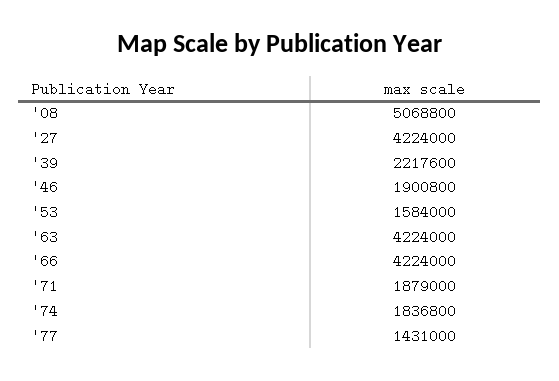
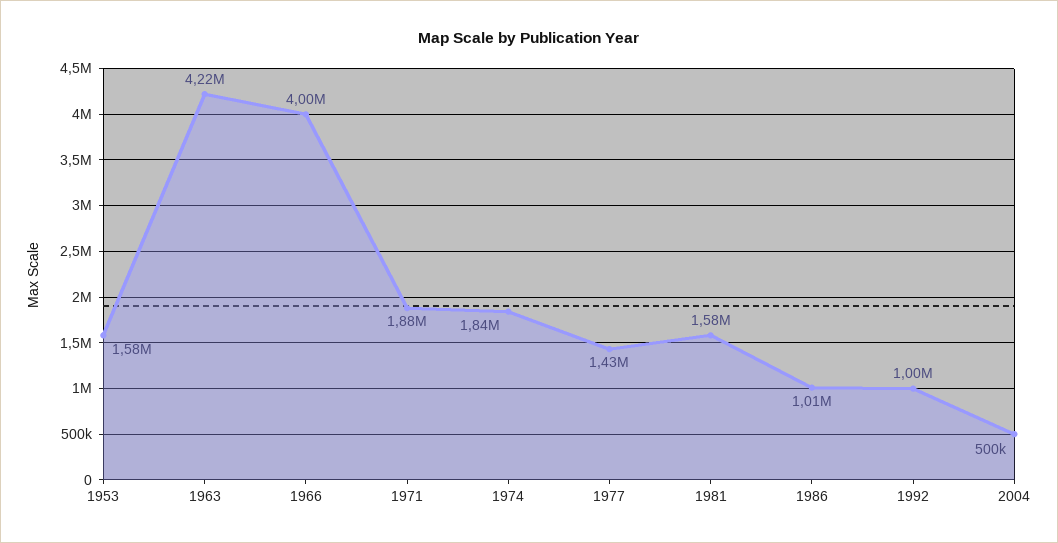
'08: 5068800 -> none
'27: 4224000 -> none
'39: 2217600 -> none
'46: 1900800 -> none
'66: 4224000 -> 4000000
1981: none -> 1580000
1986: none -> 1010000
1992: none -> 1000000
2004: none -> 500000

